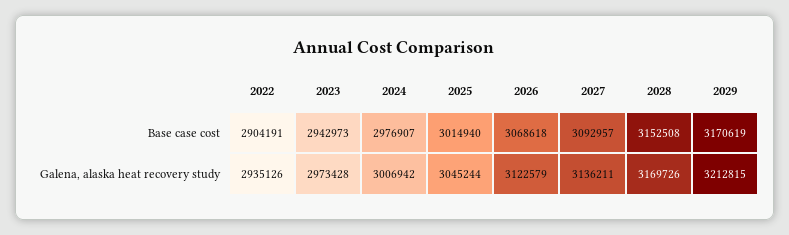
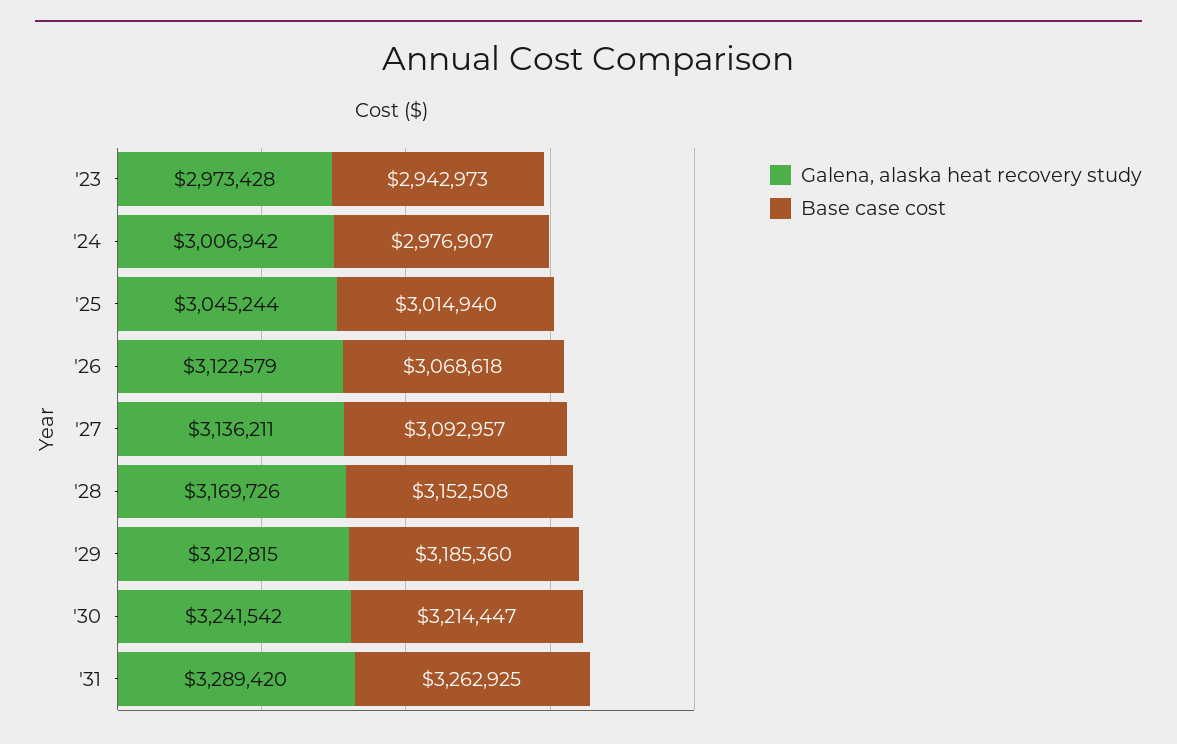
Base case cost, 2022: 2904191 -> none
Base case cost, 2029: 3170619 -> 3185360
Galena, alaska heat recovery study, 2022: 2935126 -> none
Galena, alaska heat recovery study, '30: none -> 3241542
Base case cost, '30: none -> 3214447
Galena, alaska heat recovery study, '31: none -> 3289420
Base case cost, '31: none -> 3262925

